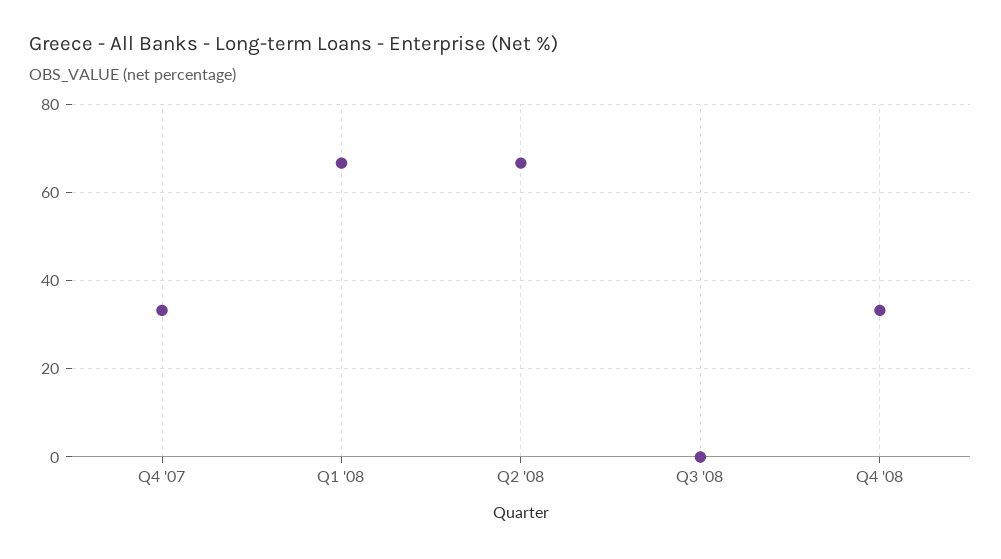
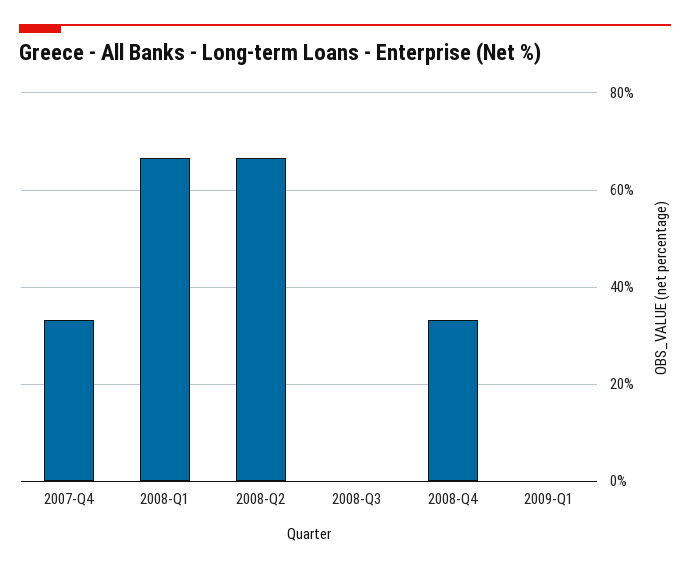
2009-Q1: none -> 0

